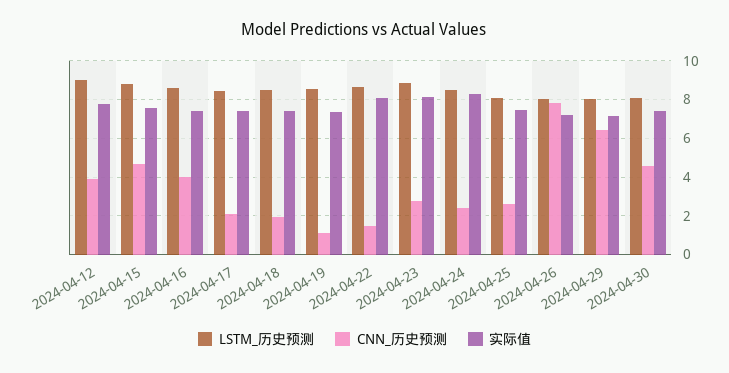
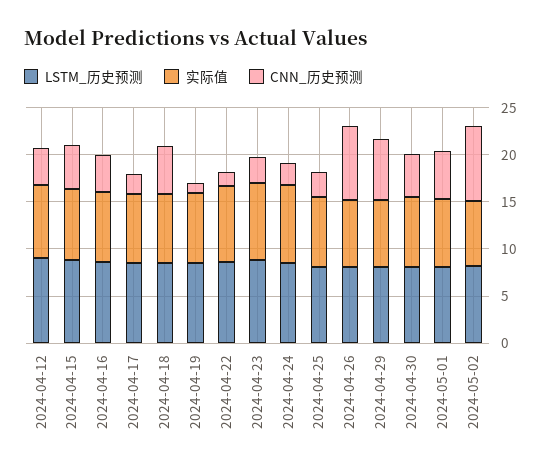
CNN_历史预测, 2024-04-18: 2 -> 5
LSTM_历史预测, 2024-05-01: none -> 8
实际值, 2024-05-01: none -> 7
CNN_历史预测, 2024-05-01: none -> 5
LSTM_历史预测, 2024-05-02: none -> 8
实际值, 2024-05-02: none -> 7
CNN_历史预测, 2024-05-02: none -> 8

